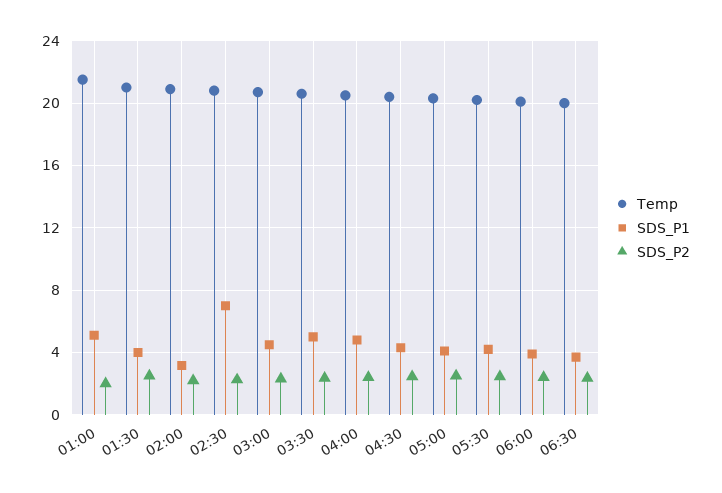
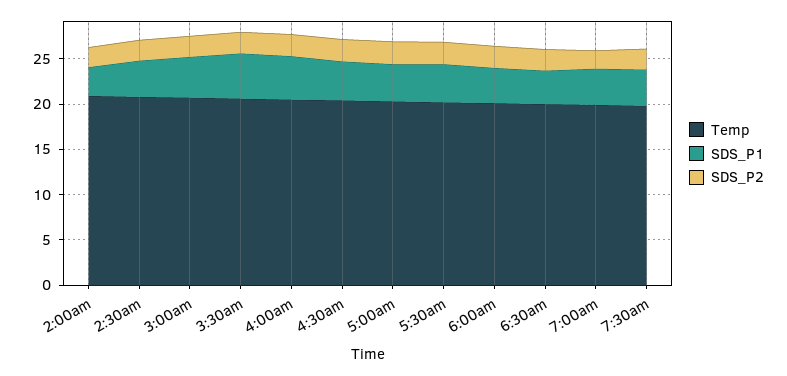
Temp, 01:00: 21.5 -> none
SDS_P1, 01:00: 5 -> none
SDS_P2, 01:00: 2 -> none
Temp, 01:30: 21 -> none
SDS_P1, 01:30: 4 -> none
SDS_P2, 01:30: 2.5 -> none
SDS_P1, 02:30: 7 -> 4
Temp, 7:00am: none -> 20
SDS_P1, 7:00am: none -> 4
SDS_P2, 7:00am: none -> 2
Temp, 7:30am: none -> 20
SDS_P1, 7:30am: none -> 4
SDS_P2, 7:30am: none -> 2

